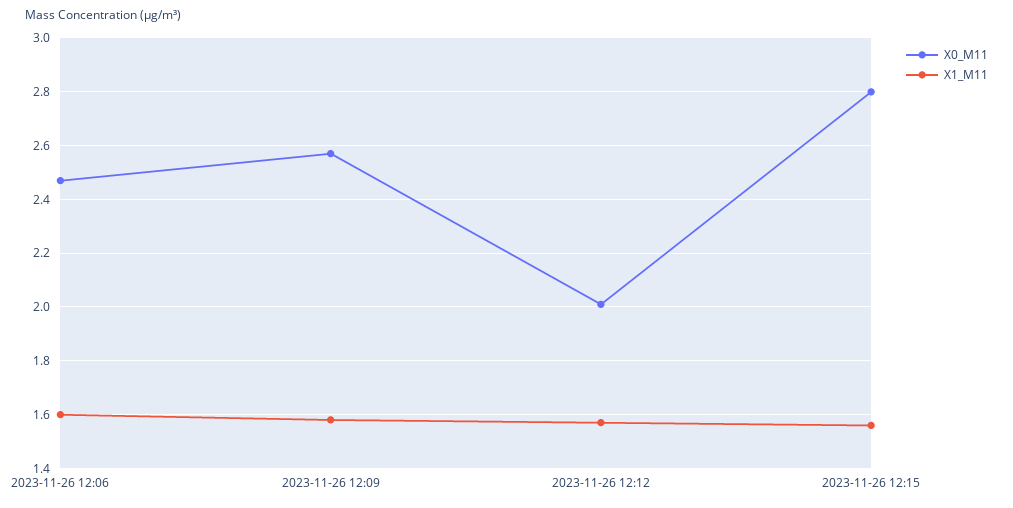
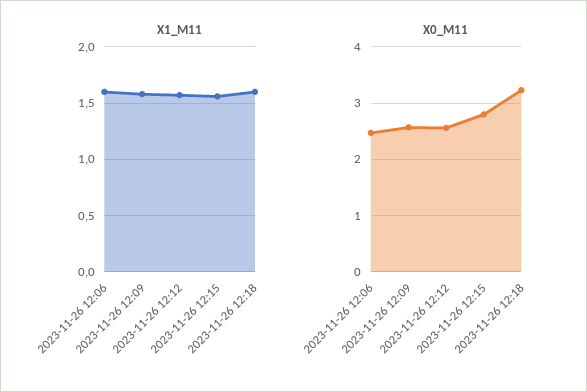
X0_M11, 2023-11-26 12:12: 2 -> 2.6
X1_M11, 2023-11-26 12:18: none -> 1.6
X0_M11, 2023-11-26 12:18: none -> 3.2

